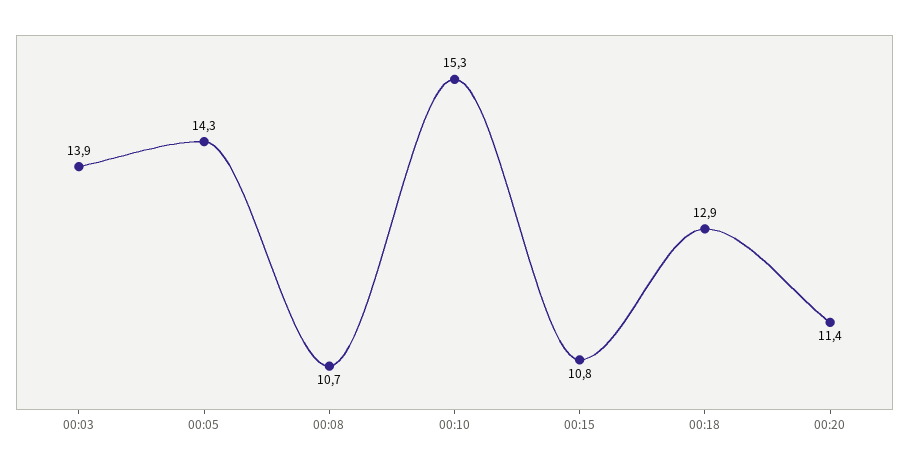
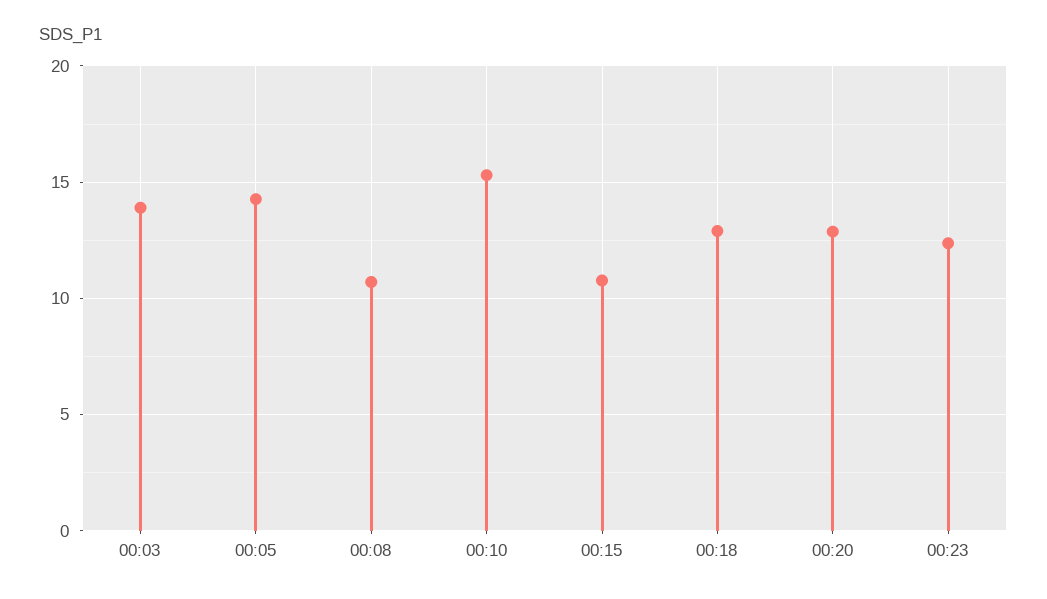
00:20: 11.4 -> 13
00:23: none -> 12.5

